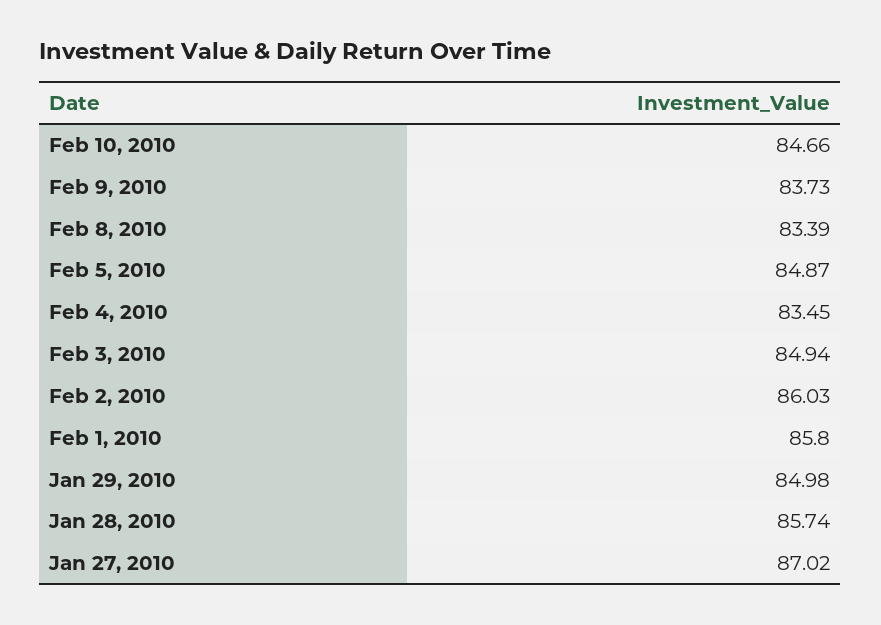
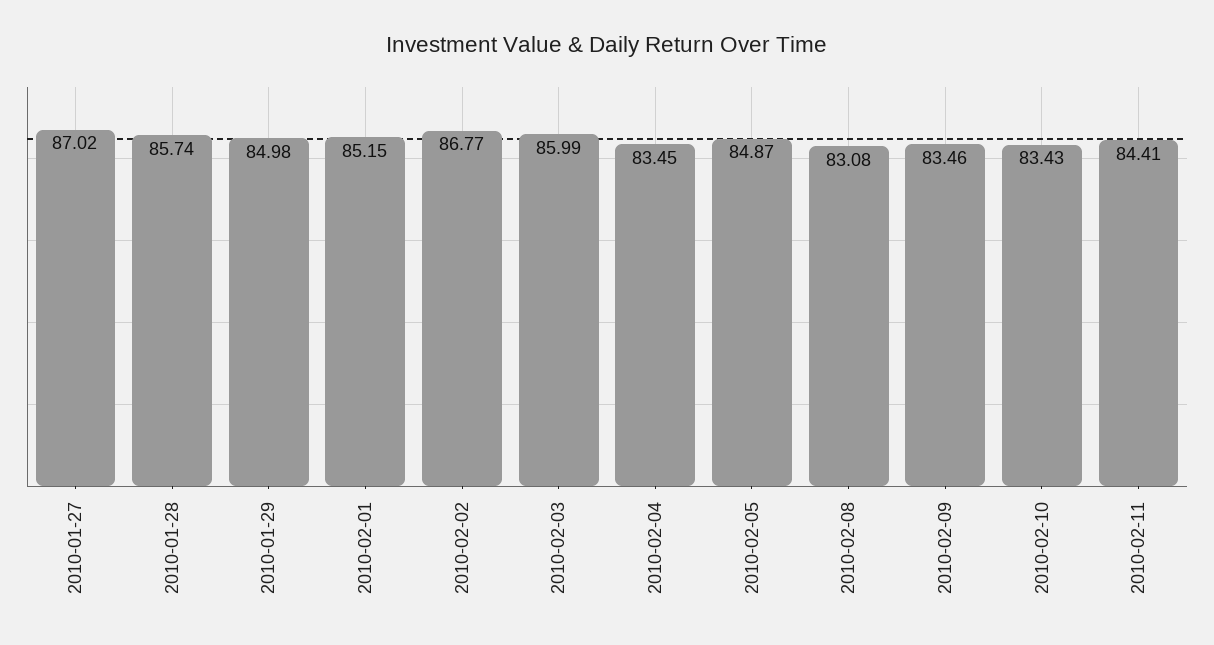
Feb 10, 2010: 84.66 -> 83.43
Feb 9, 2010: 83.73 -> 83.46
Feb 8, 2010: 83.39 -> 83.08
Feb 3, 2010: 84.94 -> 85.99
Feb 2, 2010: 86.03 -> 86.77
Feb 1, 2010: 85.8 -> 85.15
2010-02-11: none -> 84.41

